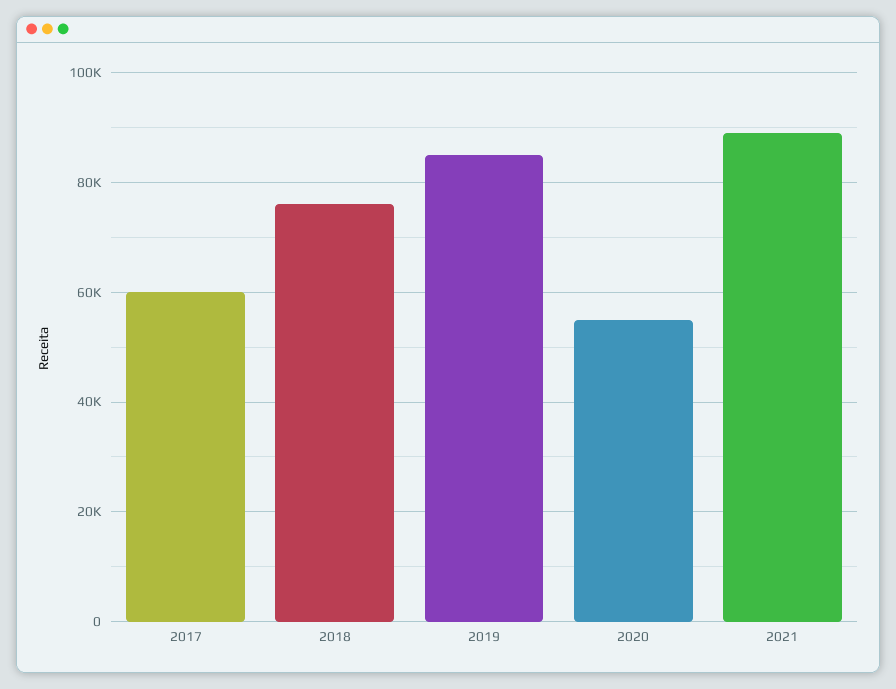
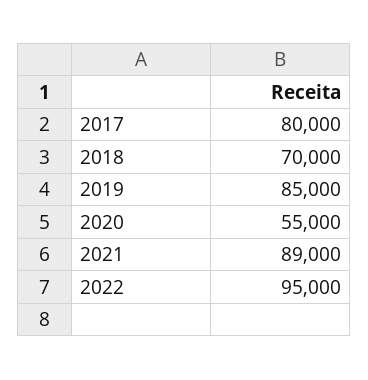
2017: 60000 -> 80000
2018: 76000 -> 70000
2022: none -> 95000

